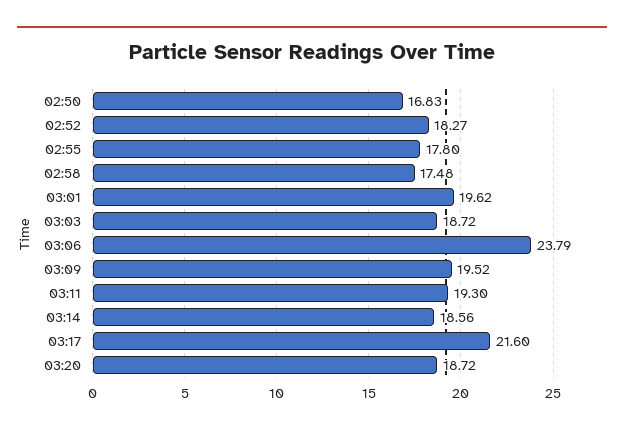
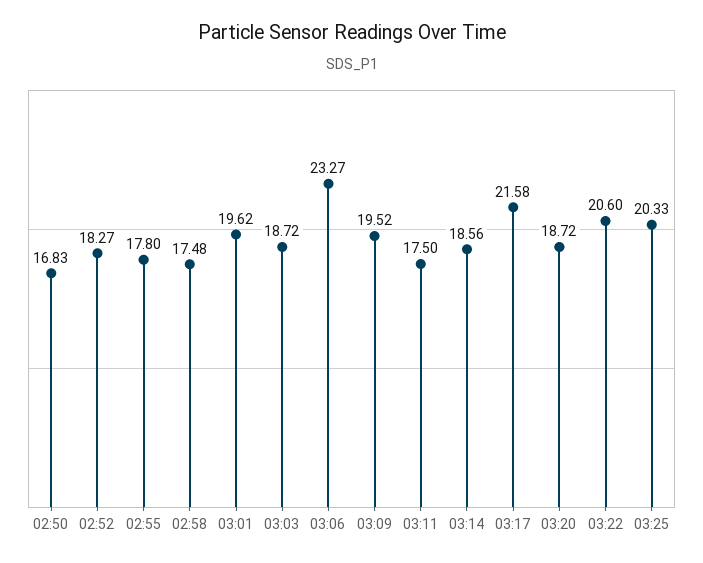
03:06: 23.79 -> 23.27
03:11: 19.3 -> 17.5
03:17: 21.6 -> 21.58
03:22: none -> 20.6
03:25: none -> 20.33

